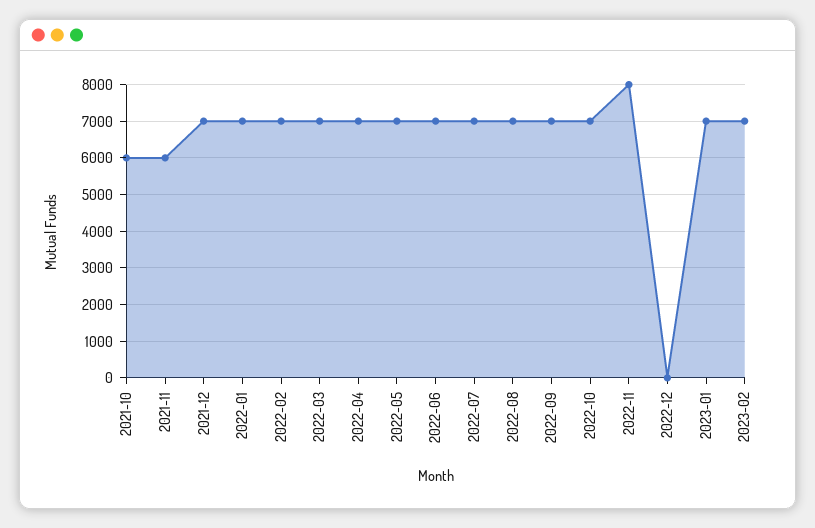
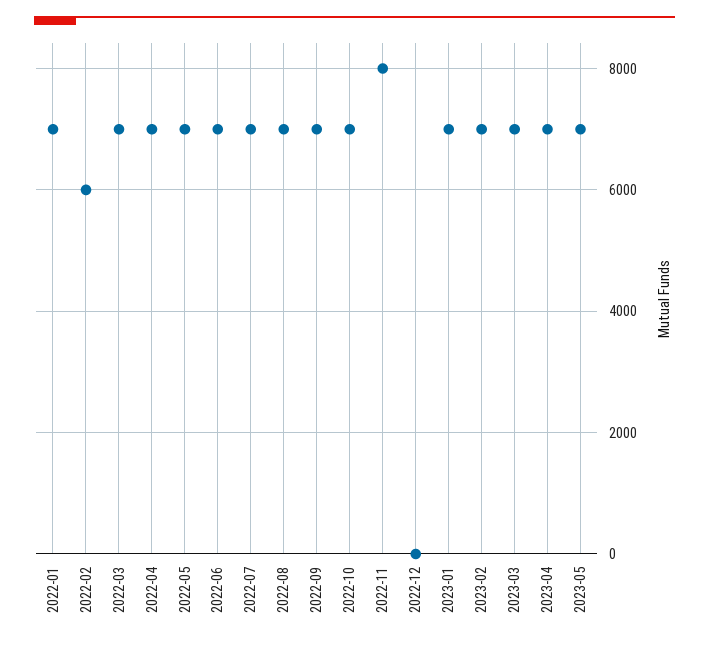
2021-10: 6000 -> none
2021-11: 6000 -> none
2021-12: 7000 -> none
2022-02: 7000 -> 6000
2023-03: none -> 7000
2023-04: none -> 7000
2023-05: none -> 7000

